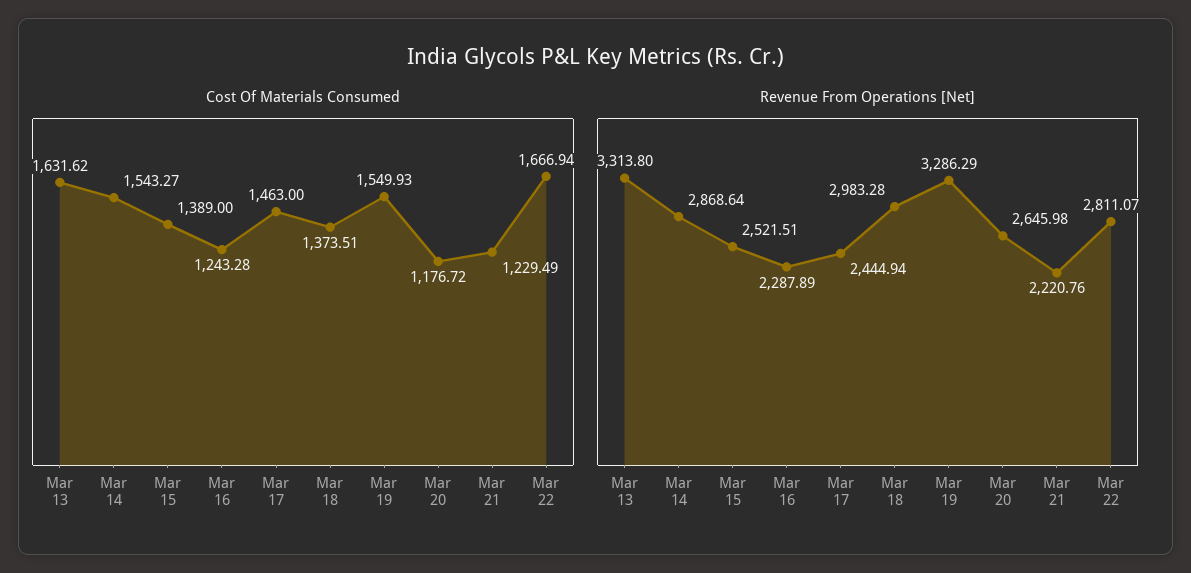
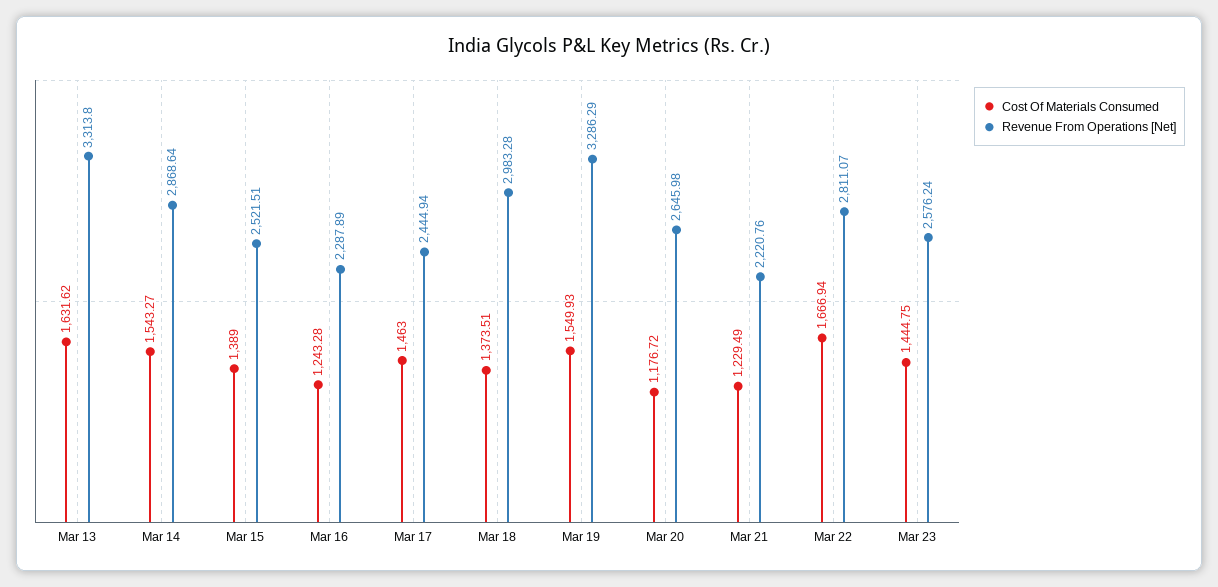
Cost Of Materials Consumed, Mar 23: none -> 1444.75
Revenue From Operations [Net], Mar 23: none -> 2576.24

